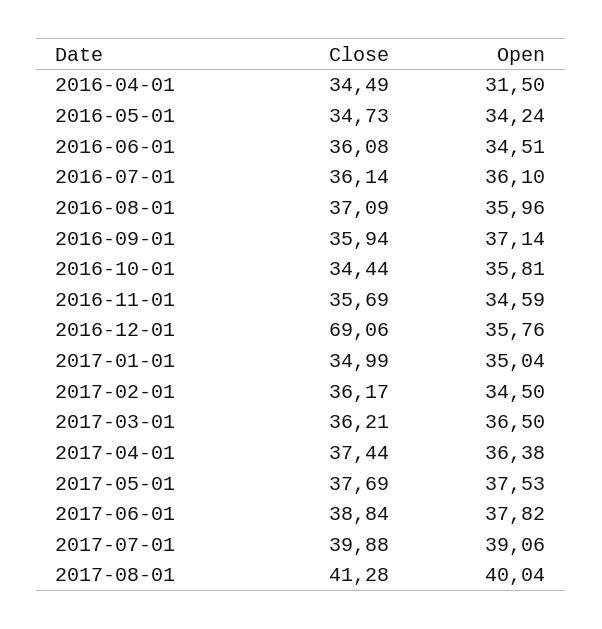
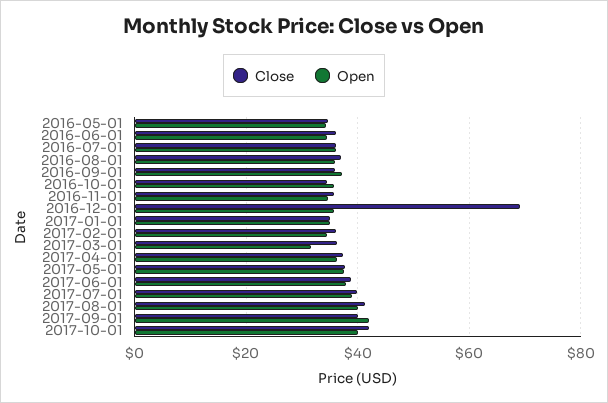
Close, 2016-04-01: 34.49 -> none
Open, 2016-04-01: 31.5 -> none
Open, 2017-03-01: 36.5 -> 32
Close, 2017-09-01: none -> 40
Open, 2017-09-01: none -> 42
Close, 2017-10-01: none -> 42
Open, 2017-10-01: none -> 40

